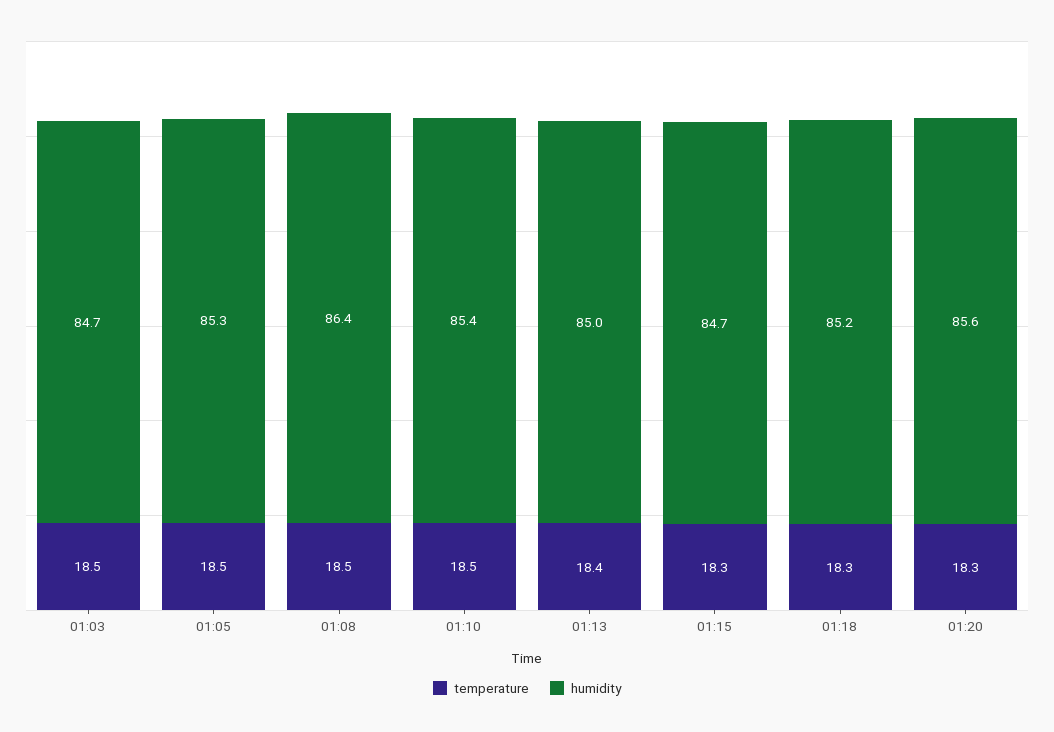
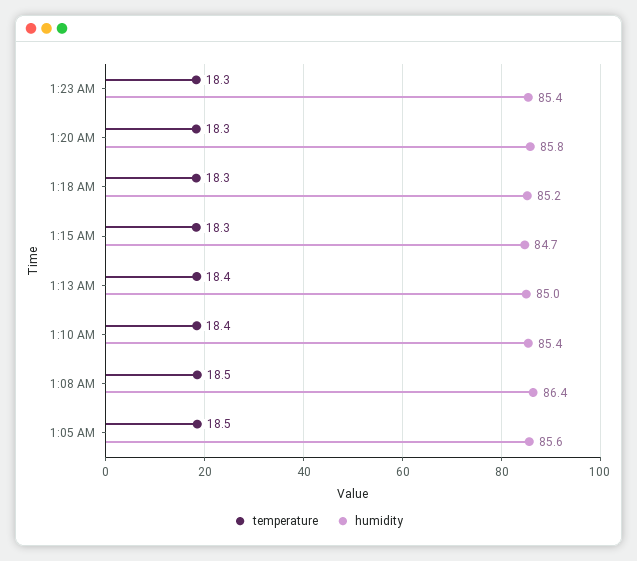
temperature, 01:03: 18.5 -> none
humidity, 01:03: 84.7 -> none
humidity, 01:05: 85.3 -> 85.6
temperature, 01:10: 18.5 -> 18.4
humidity, 01:20: 85.6 -> 85.8
temperature, 1:23 AM: none -> 18.3
humidity, 1:23 AM: none -> 85.4

